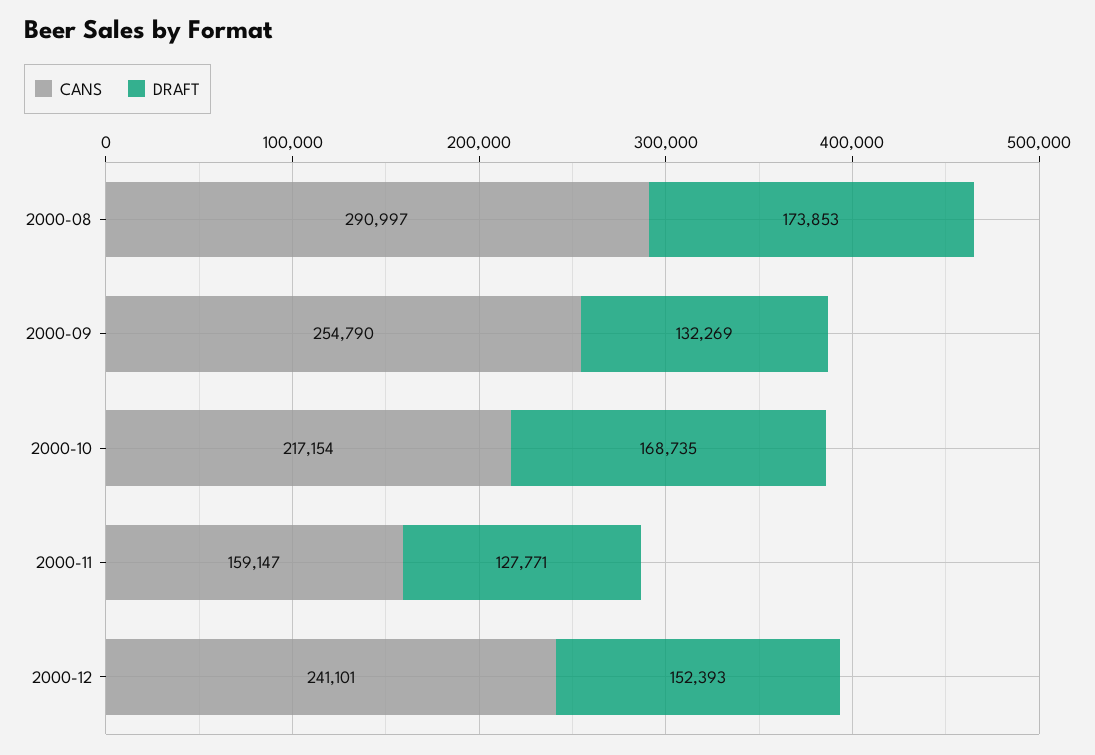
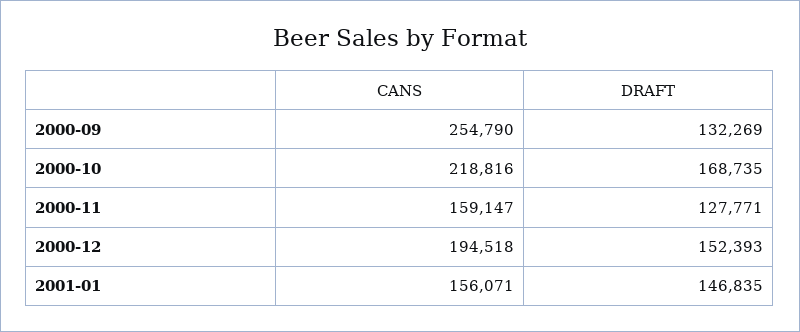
CANS, 2000-08: 290997 -> none
DRAFT, 2000-08: 173853 -> none
CANS, 2000-10: 217154 -> 218816
CANS, 2000-12: 241101 -> 194518
CANS, 2001-01: none -> 156071
DRAFT, 2001-01: none -> 146835

